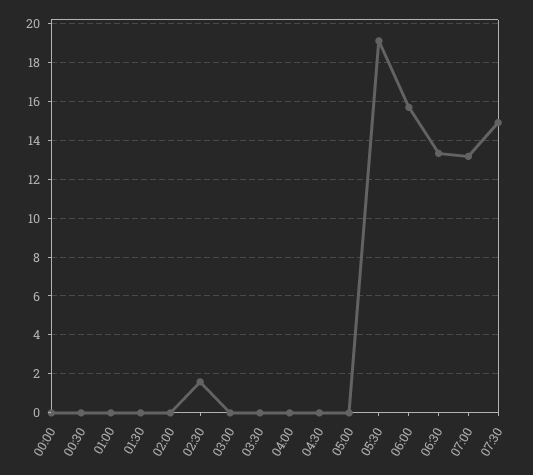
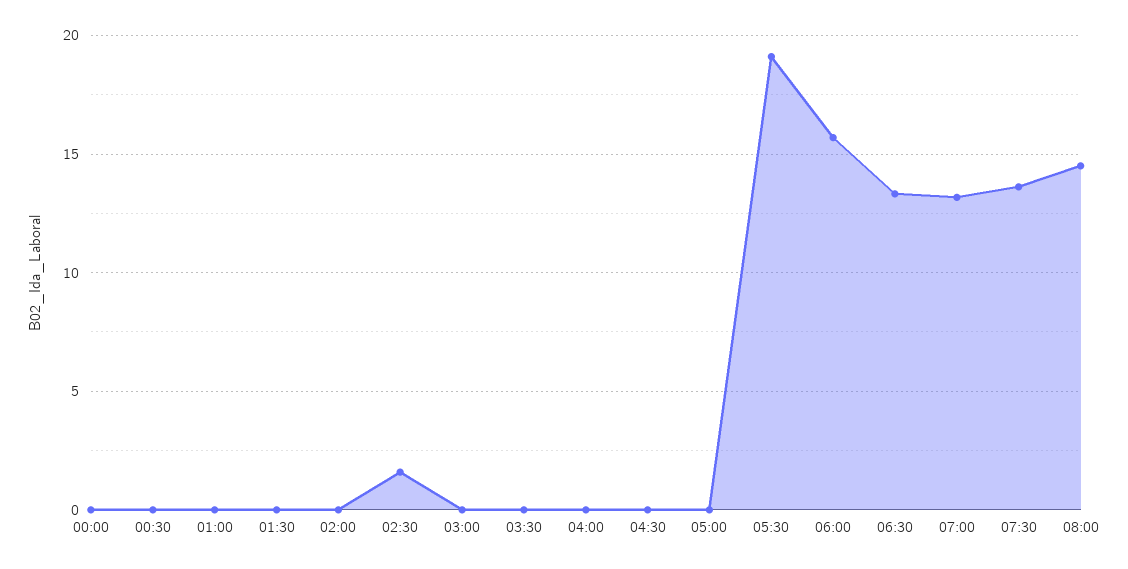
07:30: 15 -> 13.5
08:00: none -> 14.5

